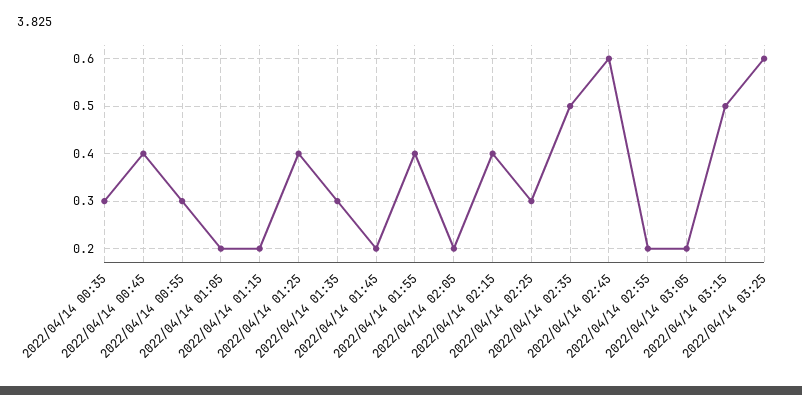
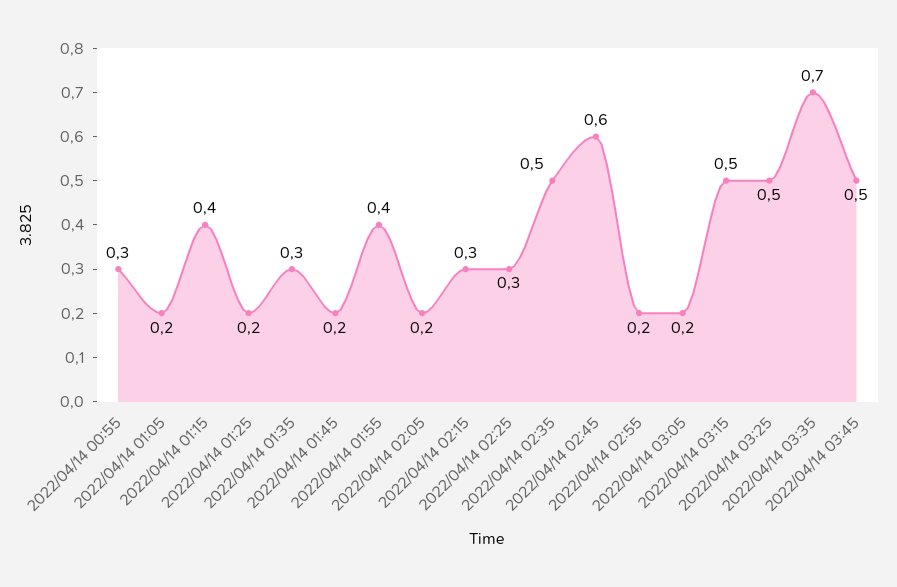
2022/04/14 00:35: 0.3 -> none
2022/04/14 00:45: 0.4 -> none
2022/04/14 01:15: 0.2 -> 0.4
2022/04/14 01:25: 0.4 -> 0.2
2022/04/14 02:15: 0.4 -> 0.3
2022/04/14 03:25: 0.6 -> 0.5
2022/04/14 03:35: none -> 0.7
2022/04/14 03:45: none -> 0.5

